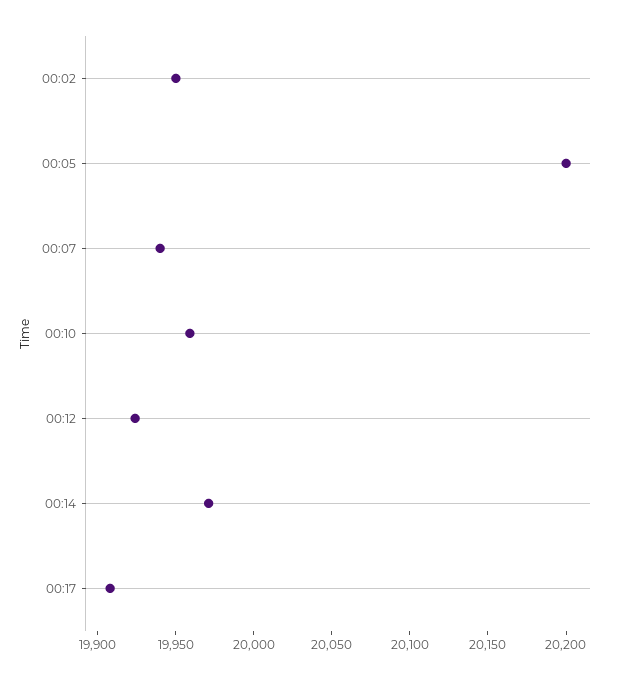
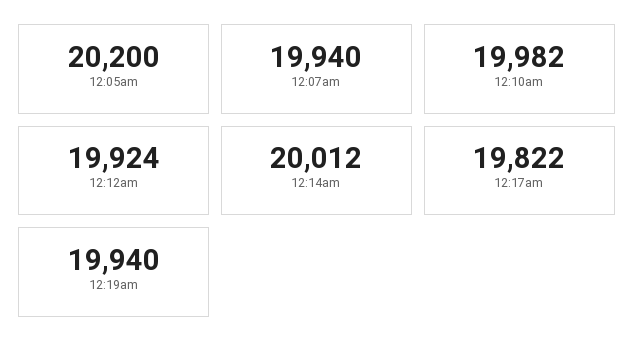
00:02: 19950 -> none
00:10: 19960 -> 19982
00:14: 19970 -> 20012
00:17: 19910 -> 19822
12:19am: none -> 19940

